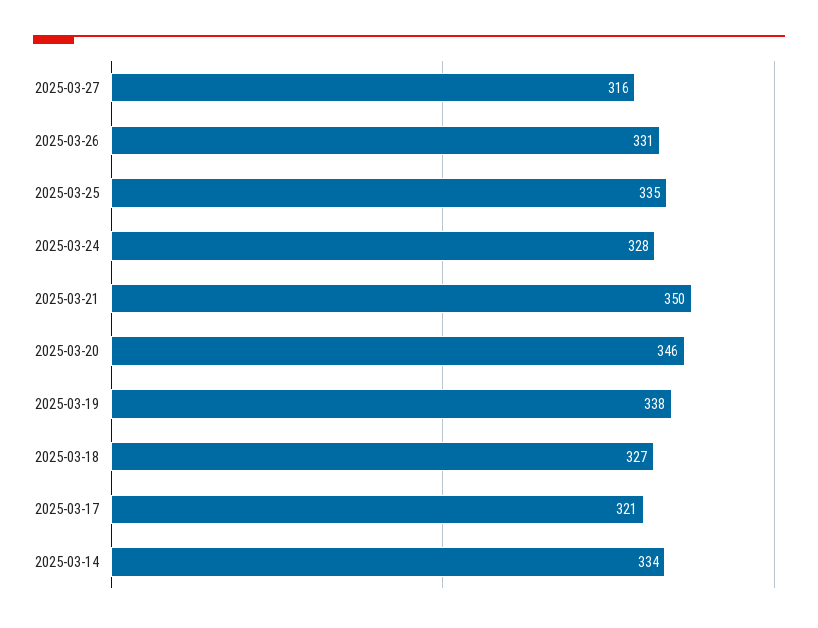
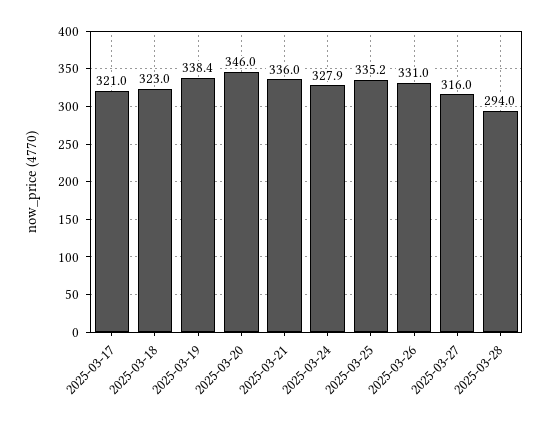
2025-03-21: 350 -> 336
2025-03-18: 327 -> 323
2025-03-14: 334 -> none
2025-03-28: none -> 294

